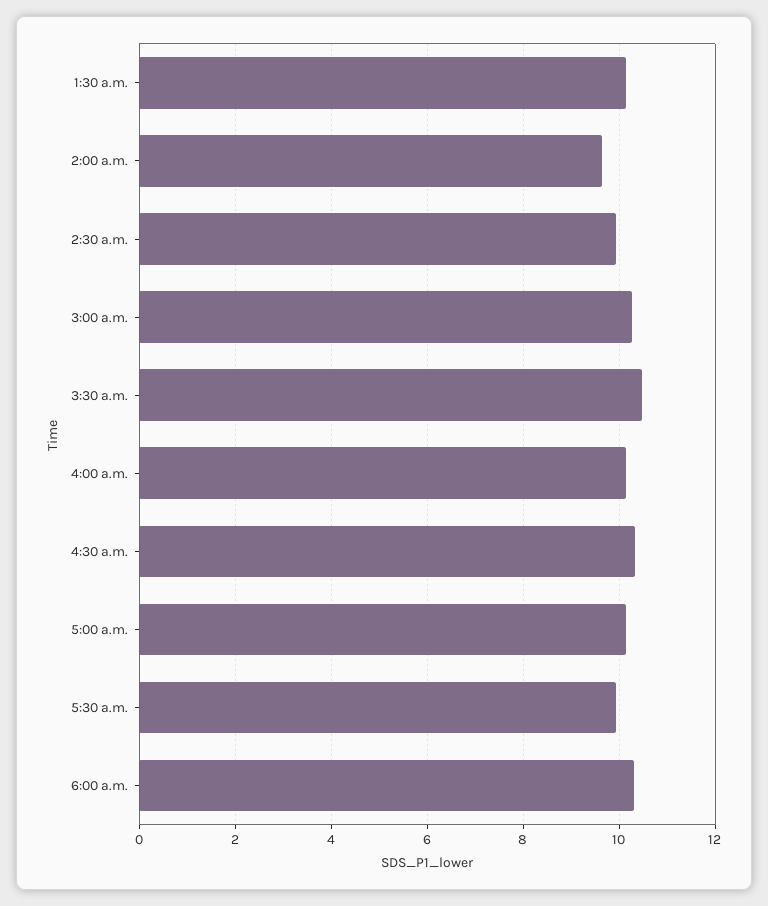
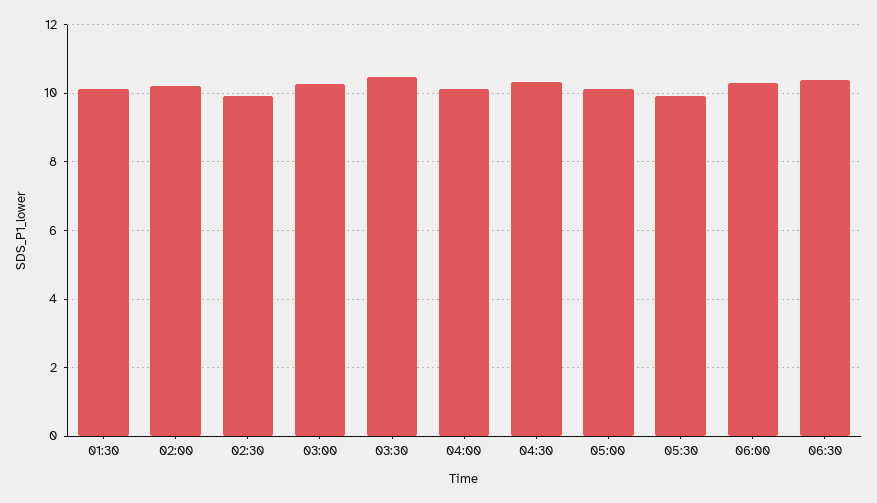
2:00 a.m.: 9.6 -> 10.2
06:30: none -> 10.4

